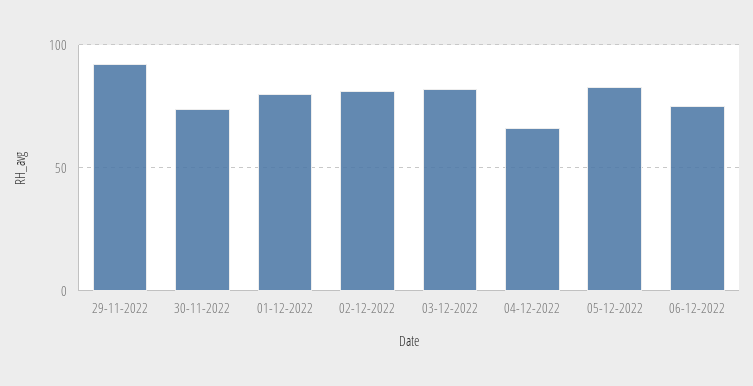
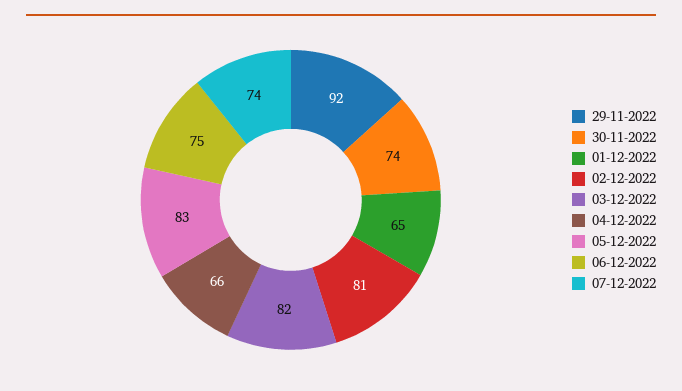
01-12-2022: 80 -> 65
07-12-2022: none -> 74

